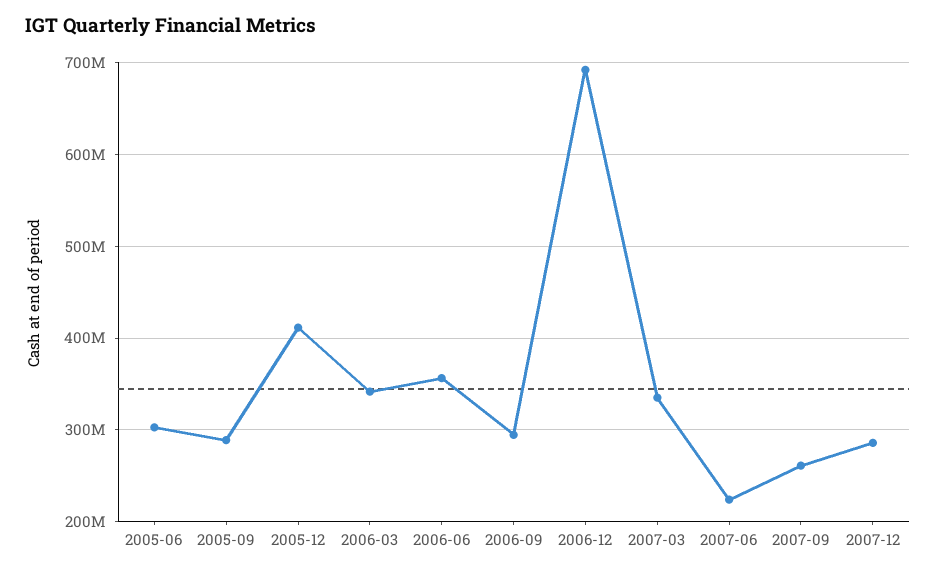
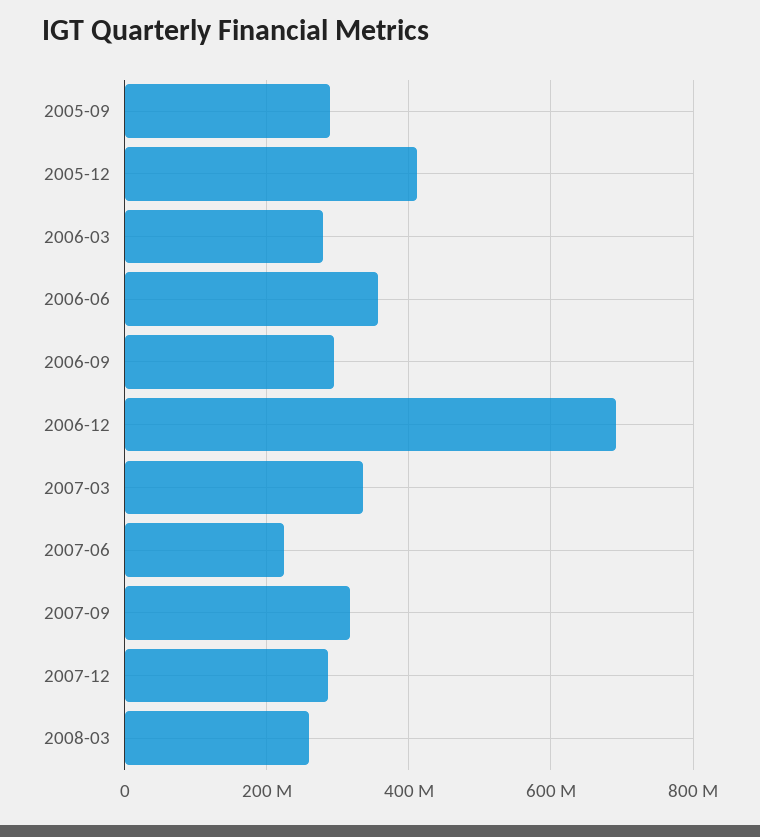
2005-06: 300000000 -> none
2006-03: 340000000 -> 280000000
2007-09: 260000000 -> 320000000
2008-03: none -> 260000000

